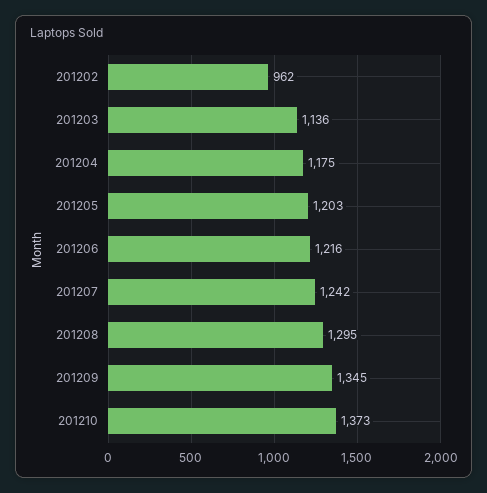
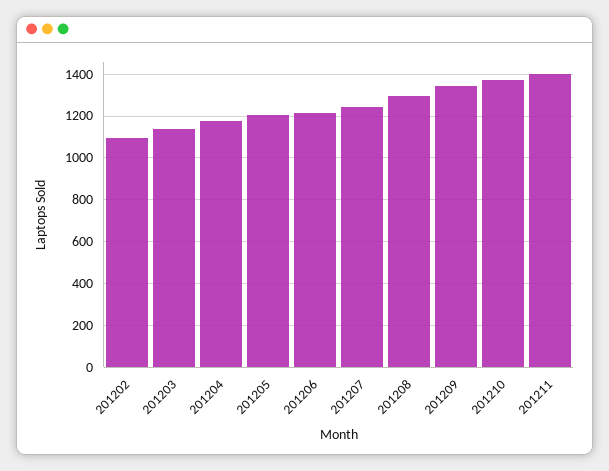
201202: 962 -> 1100
201211: none -> 1400

